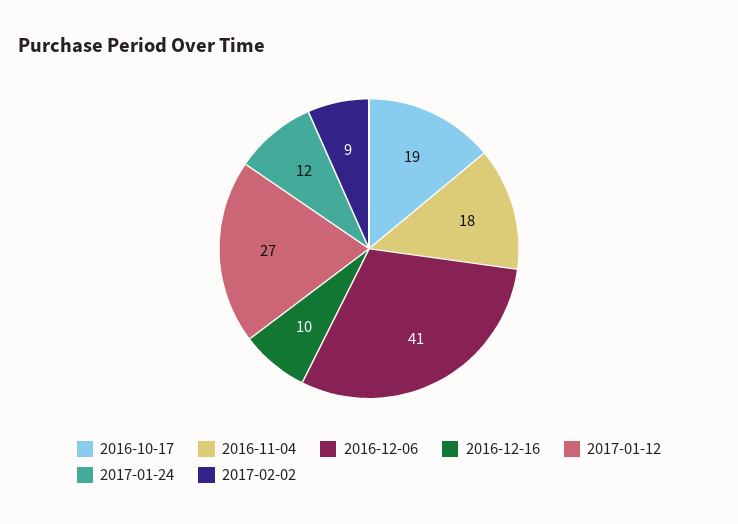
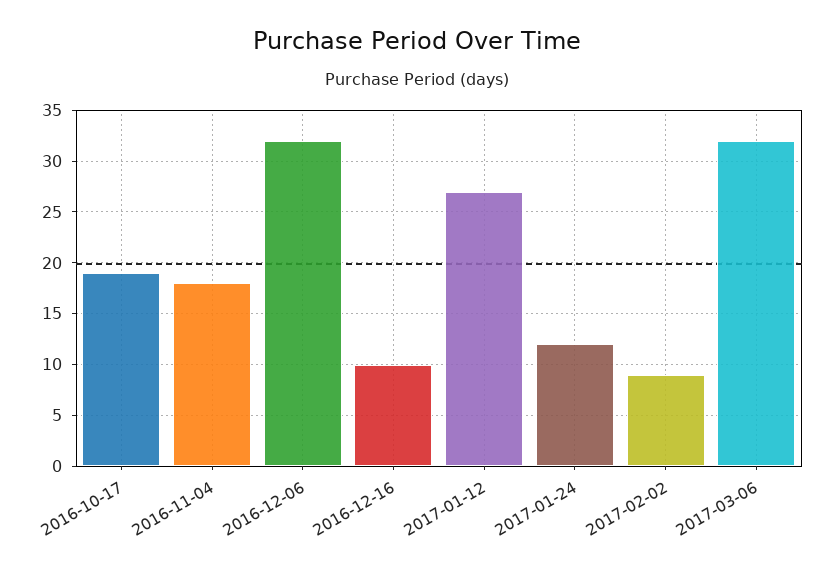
2016-12-06: 41 -> 32
2017-03-06: none -> 32

